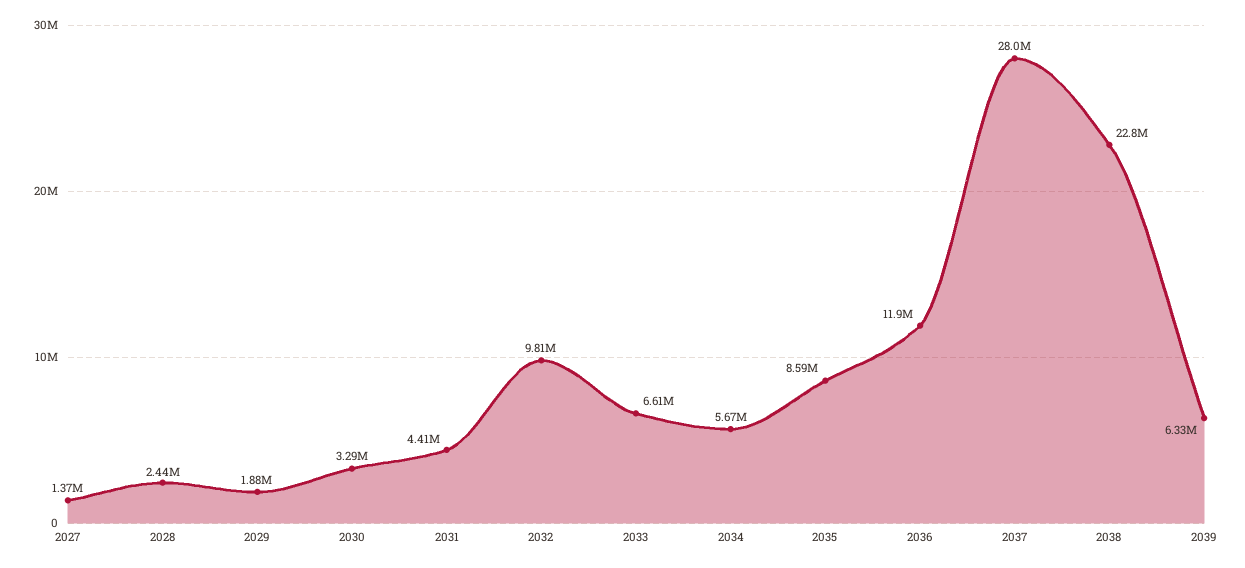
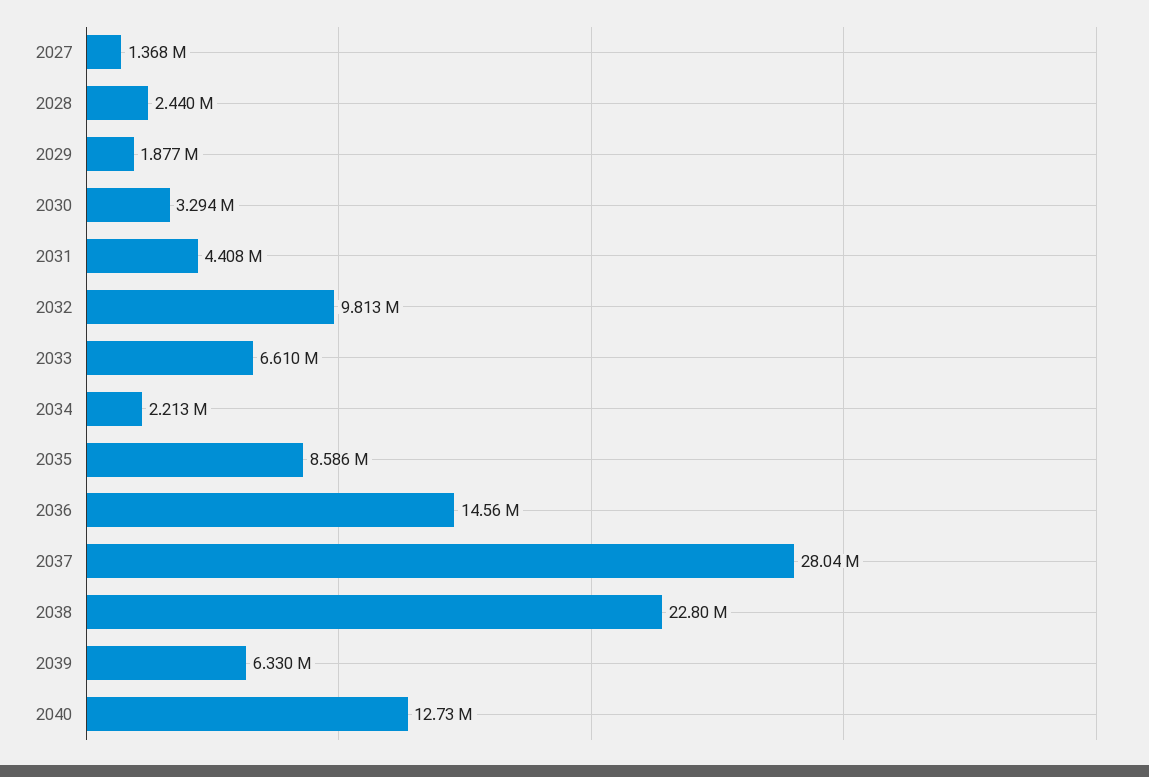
2034: 5670000 -> 2213000
2036: 11900000 -> 14560000
2040: none -> 12730000

